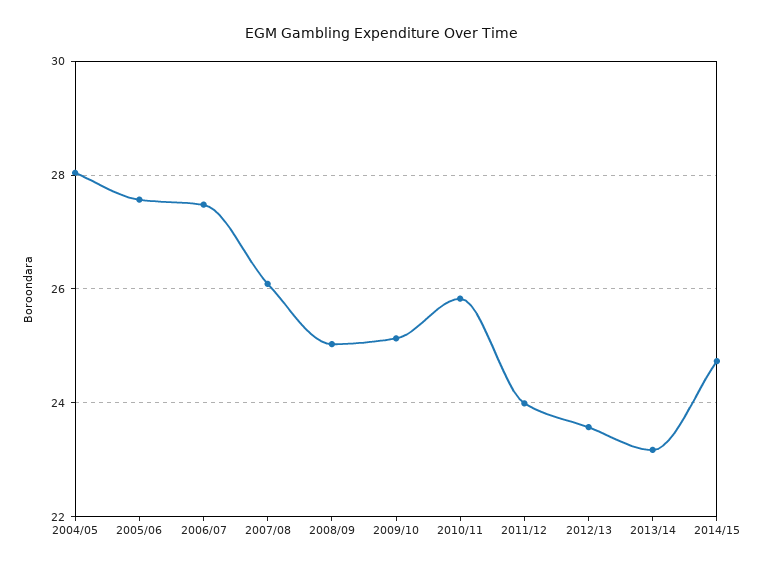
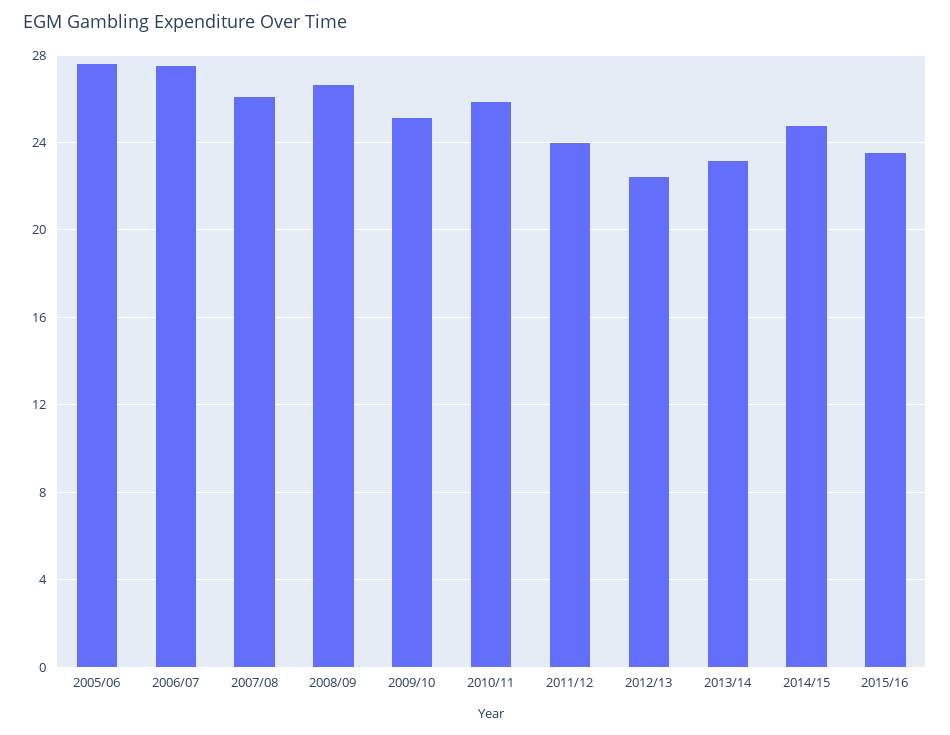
2004/05: 28 -> none
2008/09: 25 -> 26.5
2012/13: 23.6 -> 22.5
2015/16: none -> 23.5

